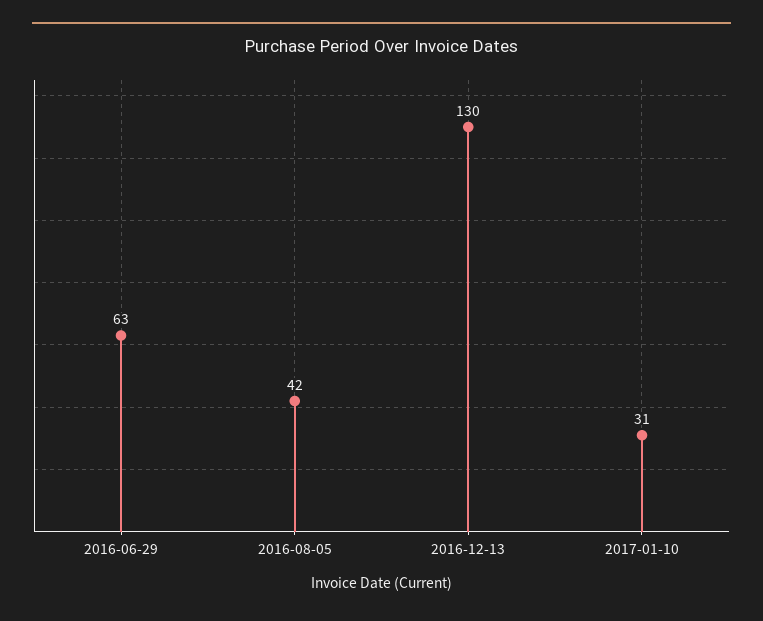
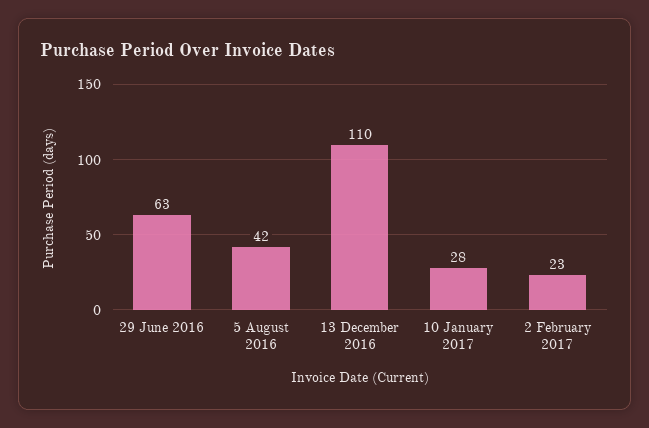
2016-12-13: 130 -> 110
2017-01-10: 31 -> 28
2 February 2017: none -> 23

